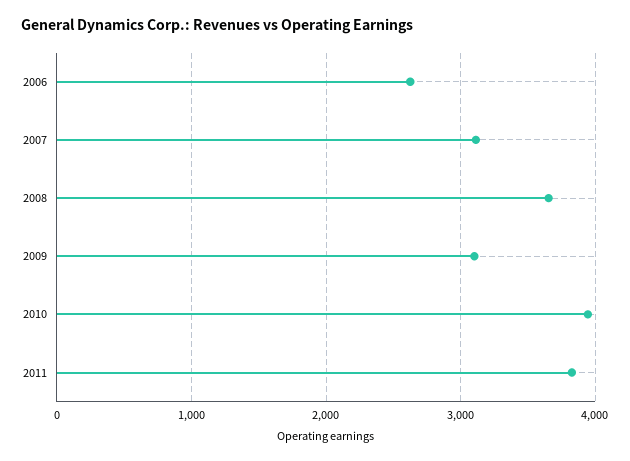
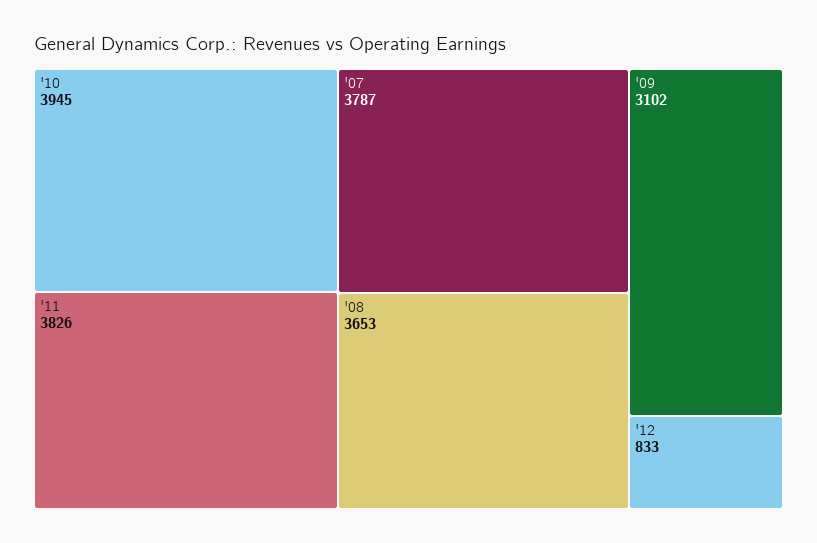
2006: 2600 -> none
2007: 3100 -> 3787
'12: none -> 833

